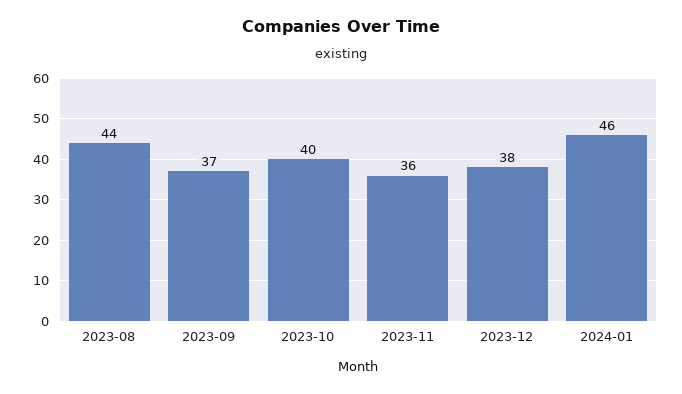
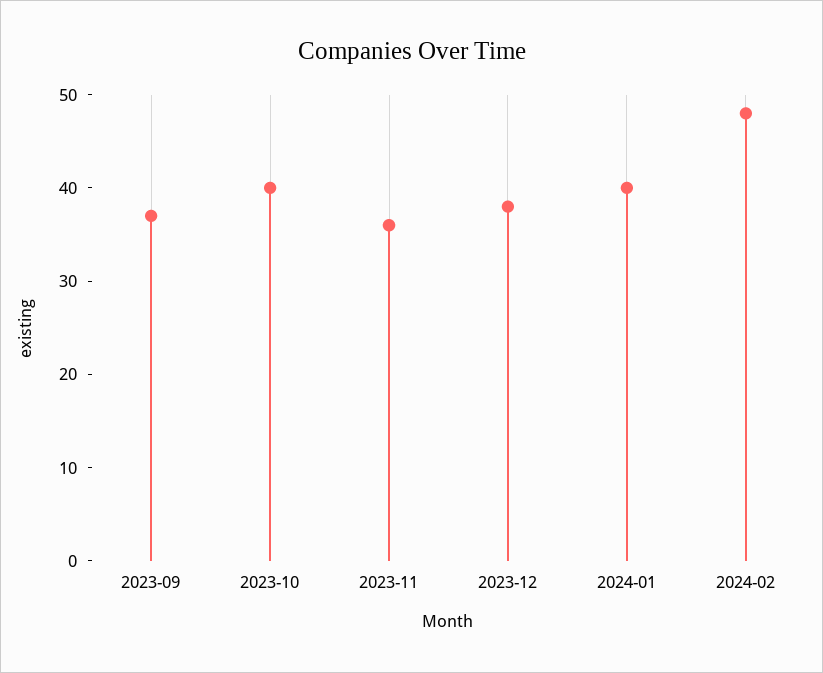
2023-08: 44 -> none
2024-01: 46 -> 40
2024-02: none -> 48

